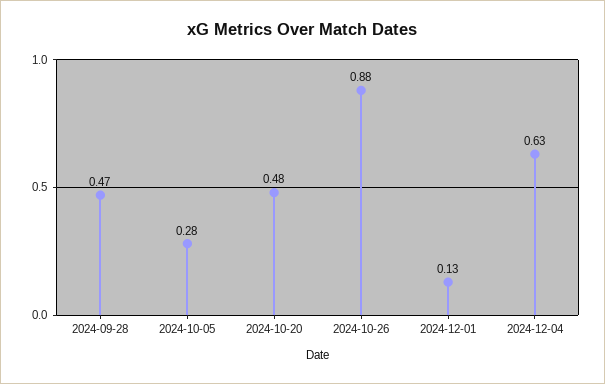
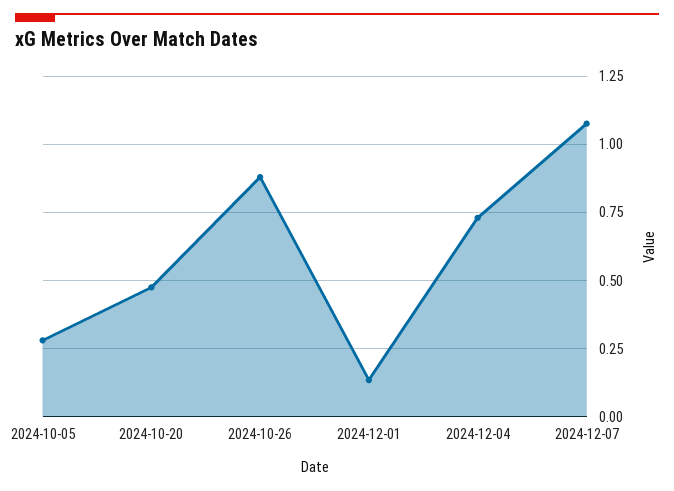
2024-09-28: 0.47 -> none
2024-12-04: 0.63 -> 0.725
2024-12-07: none -> 1.075

